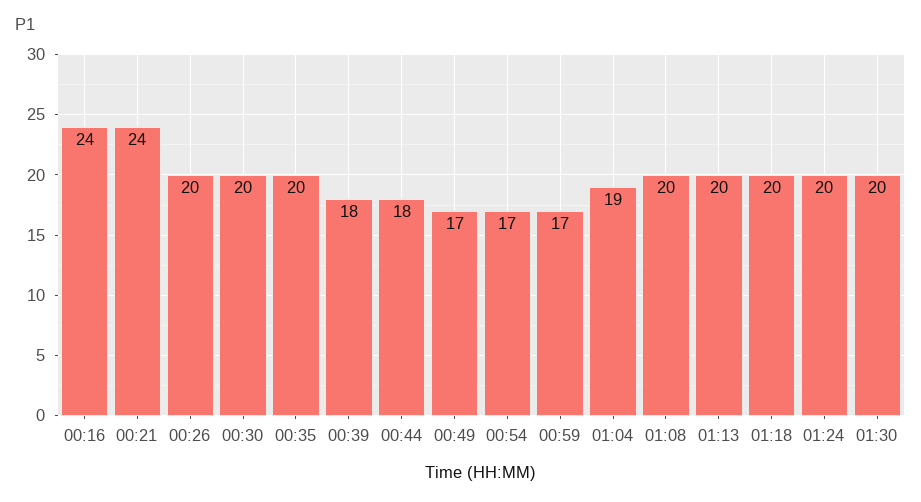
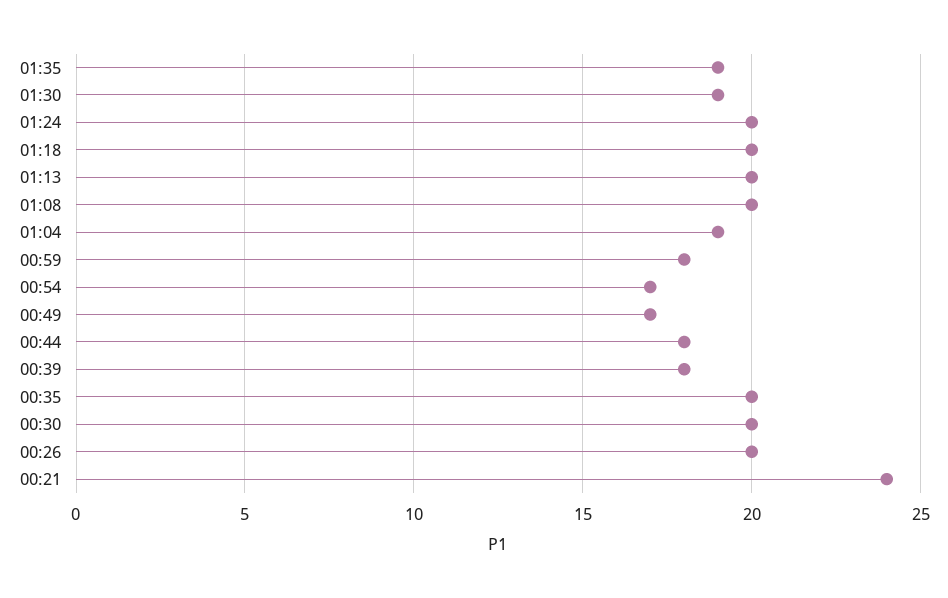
00:16: 24 -> none
00:59: 17 -> 18
01:30: 20 -> 19
01:35: none -> 19

